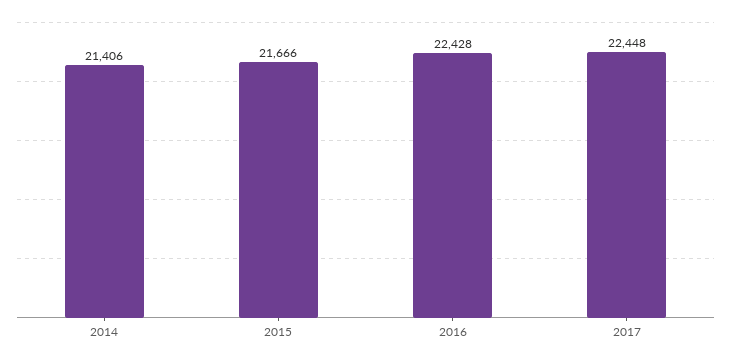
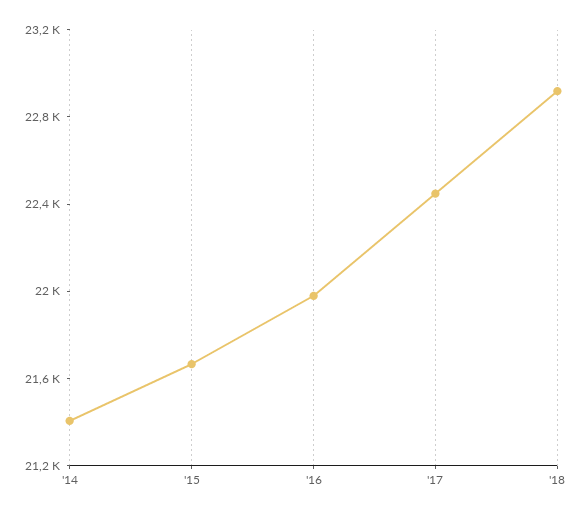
2016: 22428 -> 22000
'18: none -> 22900

